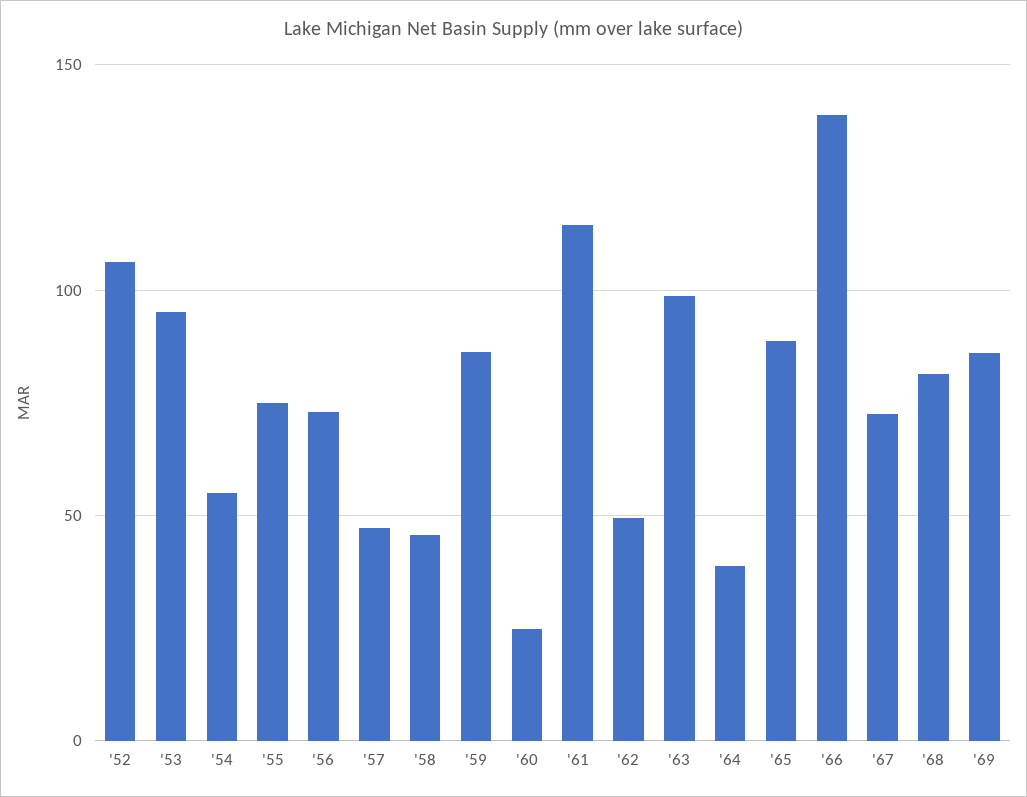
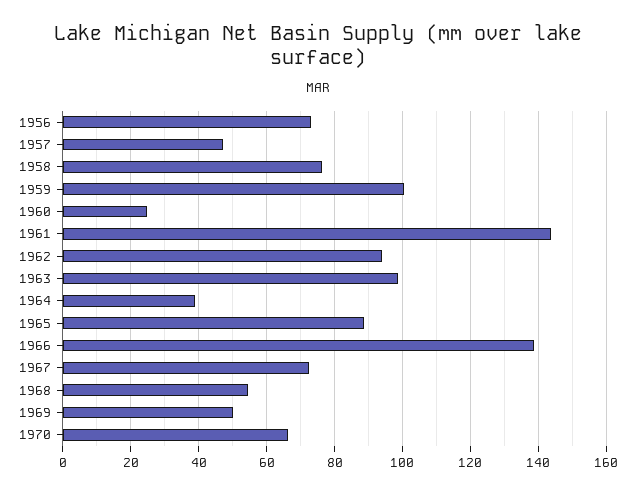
'52: 105 -> none
'53: 95 -> none
'54: 55 -> none
'55: 75 -> none
'58: 45 -> 76
'59: 85 -> 100
'61: 115 -> 144
'62: 50 -> 94
'68: 80 -> 54
'69: 85 -> 50
1970: none -> 66

